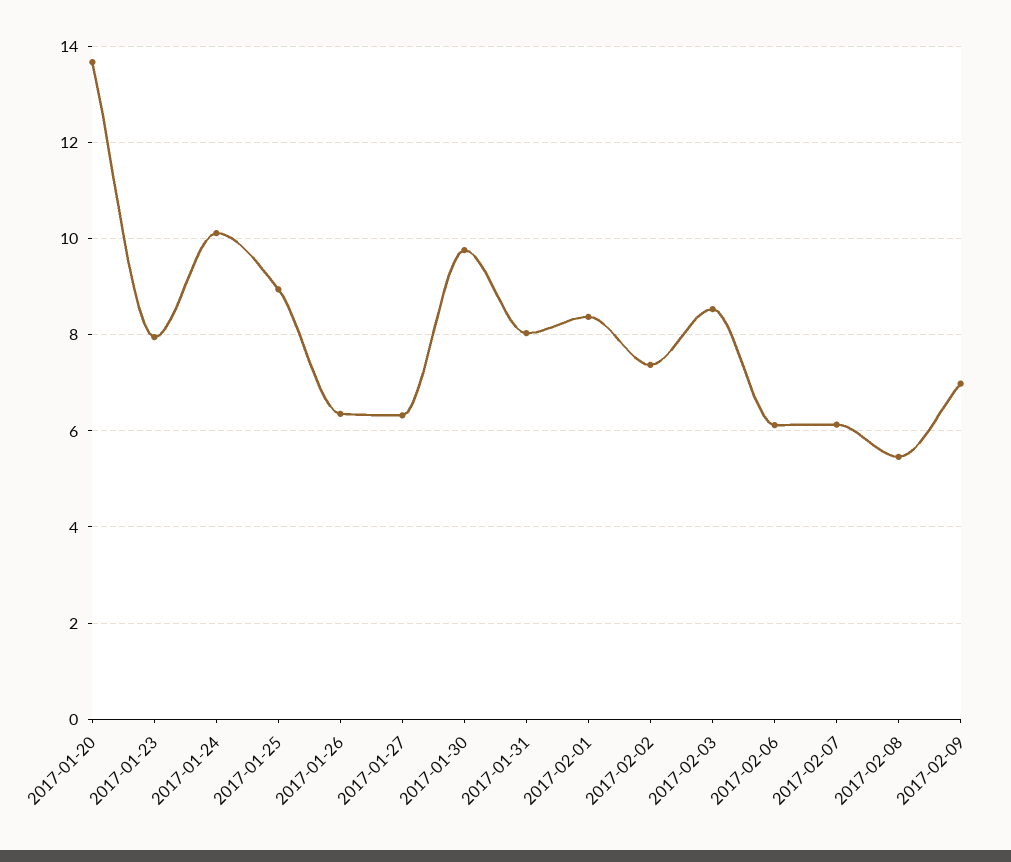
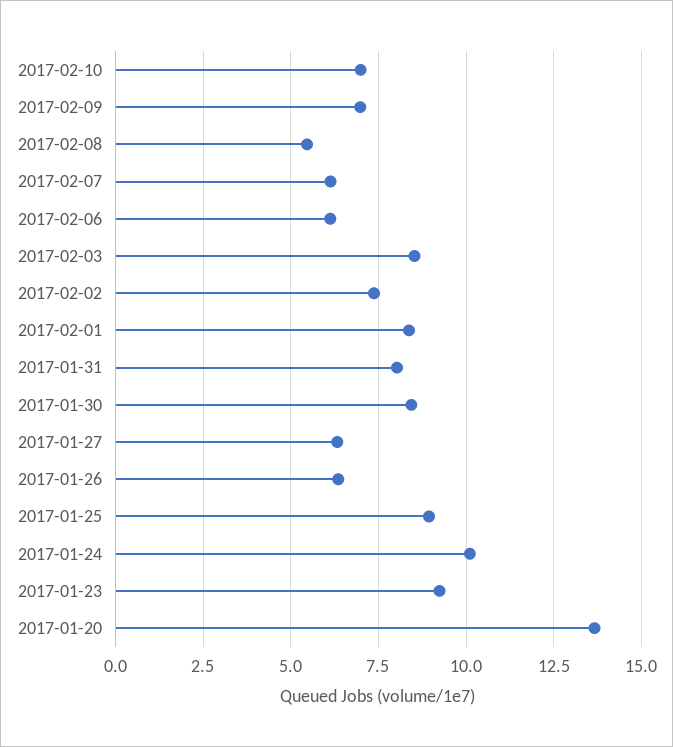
2017-01-23: 8 -> 9.25
2017-01-30: 9.8 -> 8.5
2017-02-10: none -> 7

